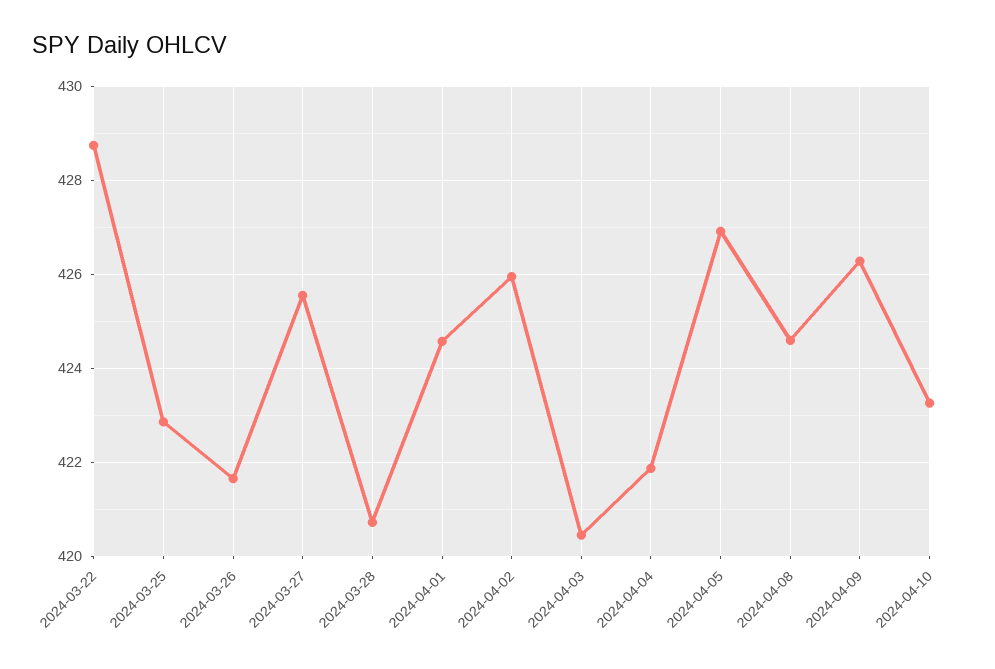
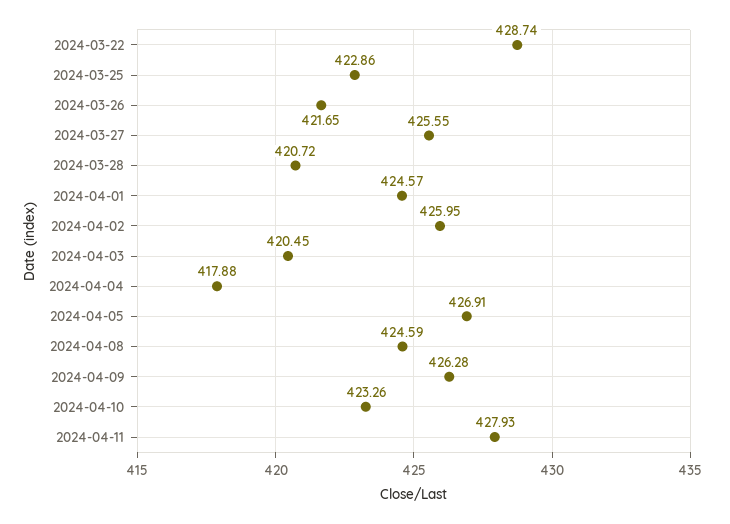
2024-04-04: 421.8 -> 417.88
2024-04-11: none -> 427.93

